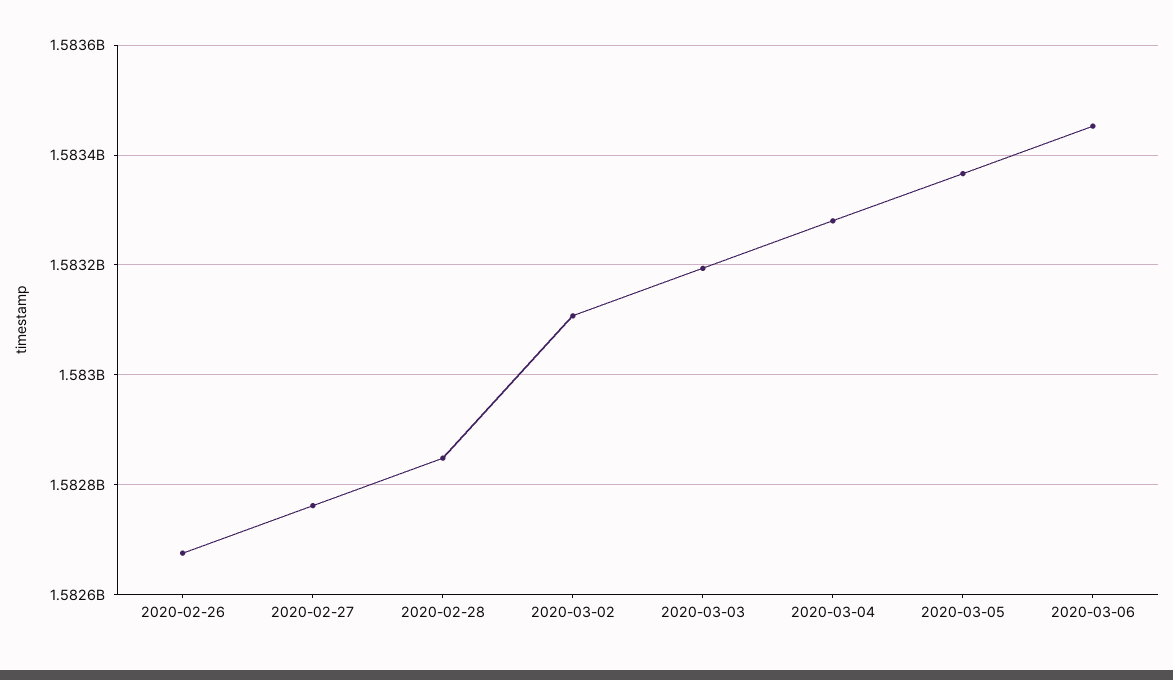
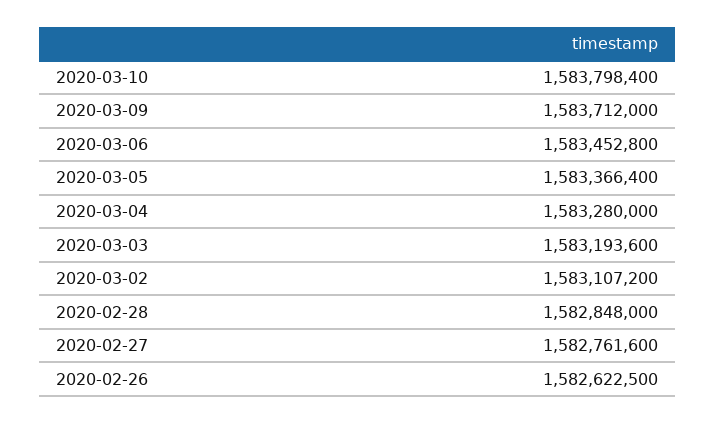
2020-02-26: 1582680000 -> 1582622500
2020-03-10: none -> 1583798400
2020-03-09: none -> 1583712000

